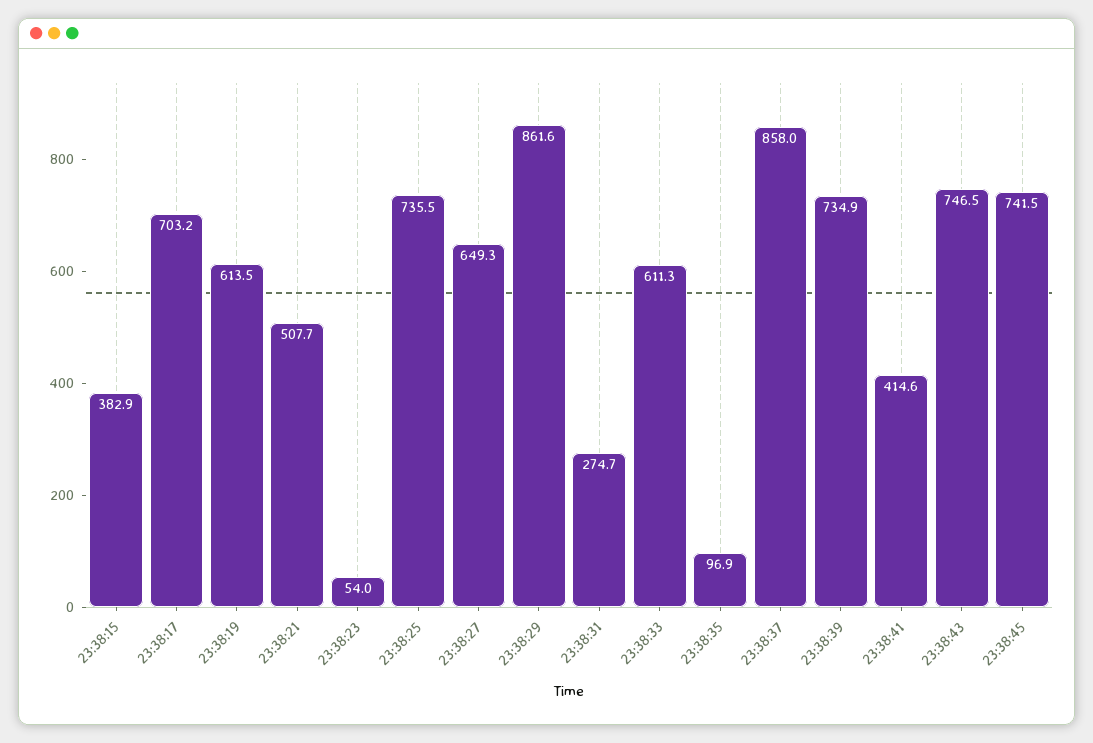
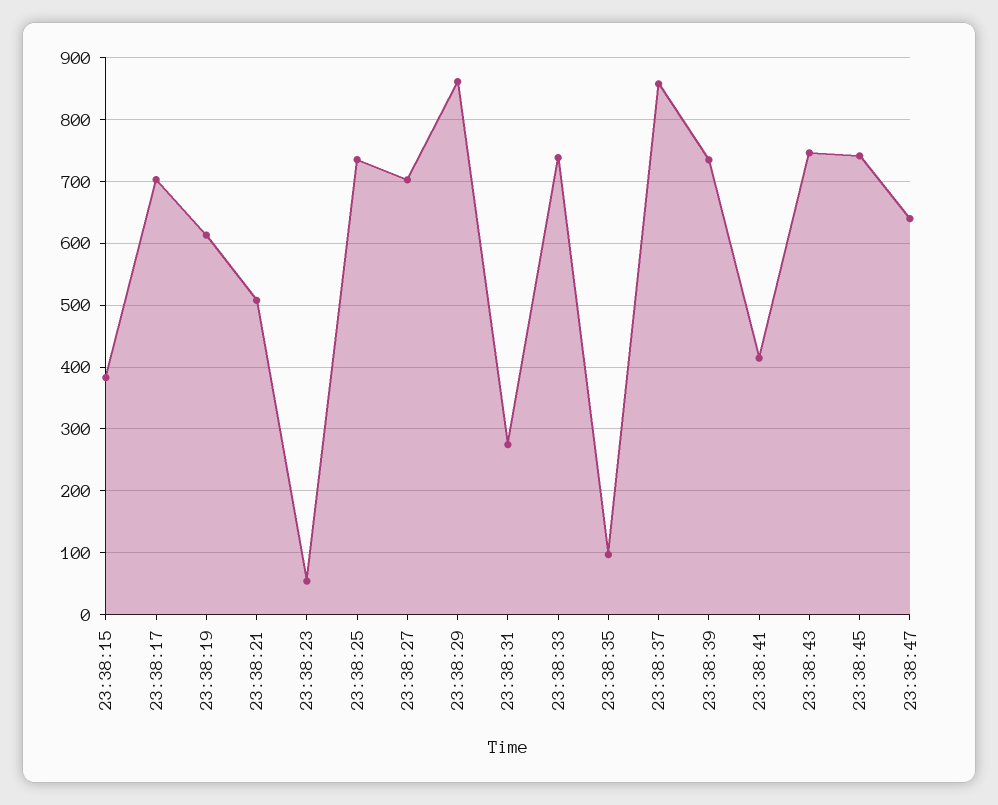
23:38:27: 649.3 -> 700
23:38:33: 611.3 -> 740
23:38:47: none -> 640

